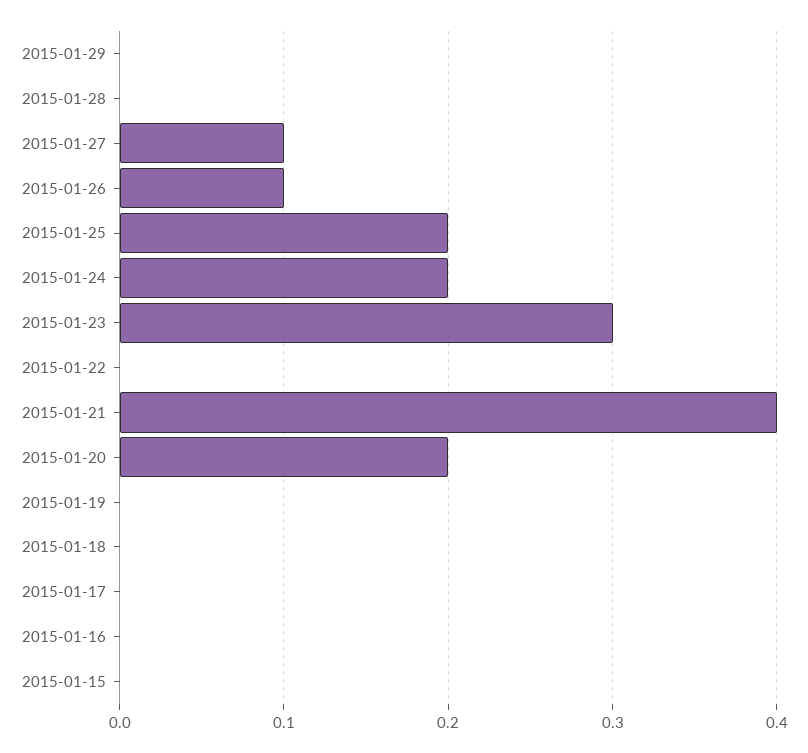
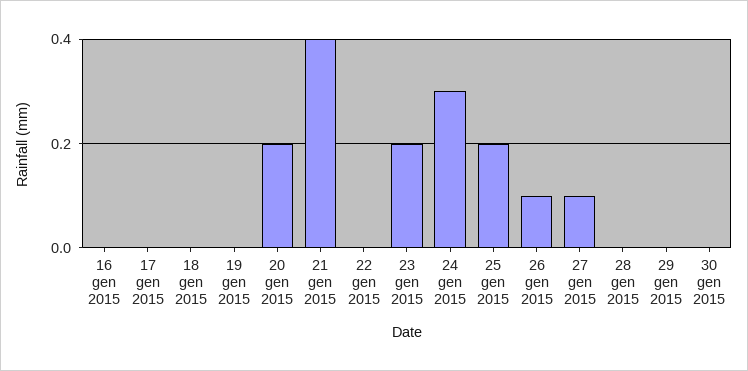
2015-01-24: 0.2 -> 0.3
2015-01-23: 0.3 -> 0.2
2015-01-15: 0 -> none
30 gen 2015: none -> 0

